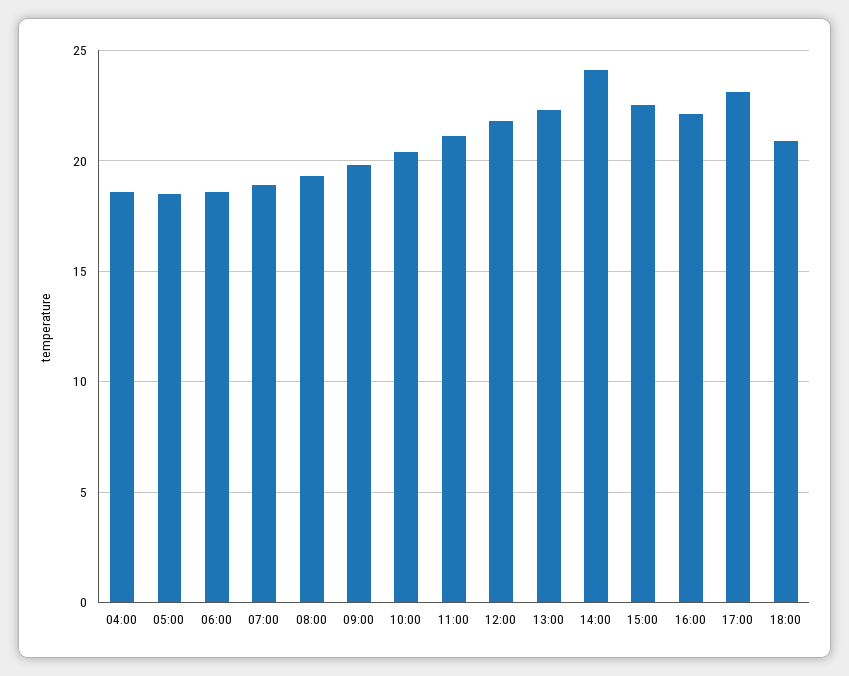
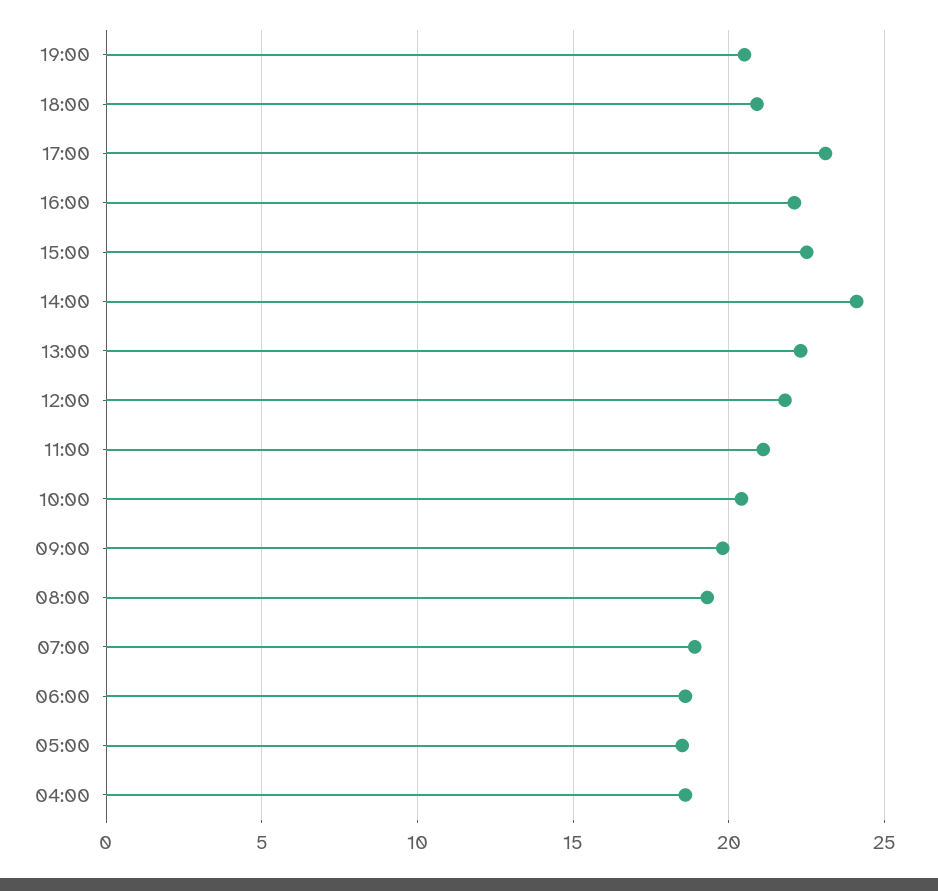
19:00: none -> 20.5

